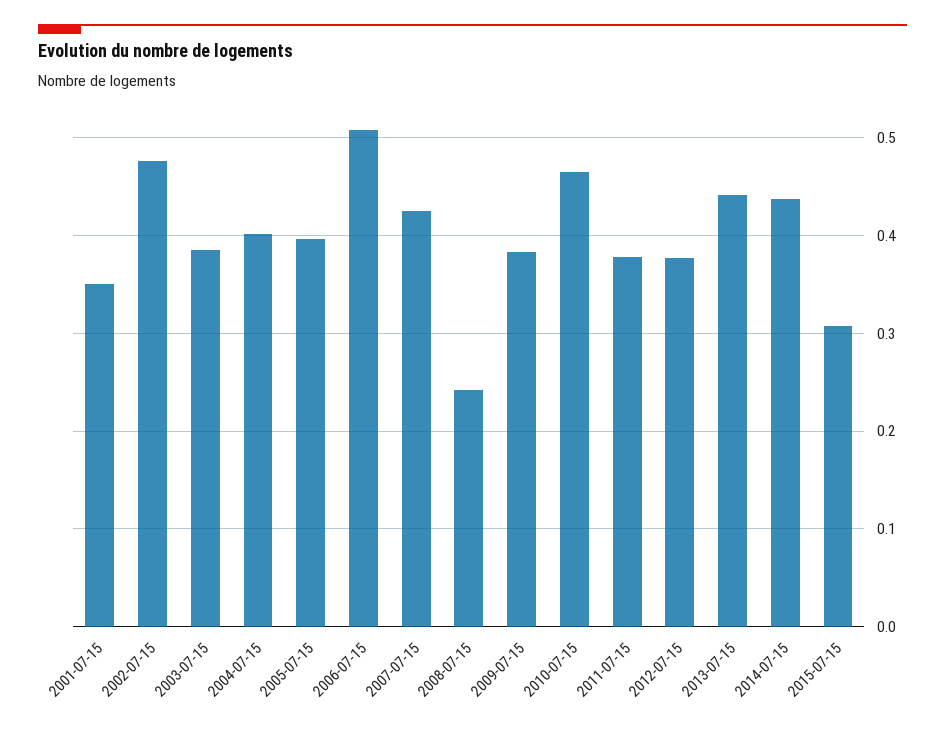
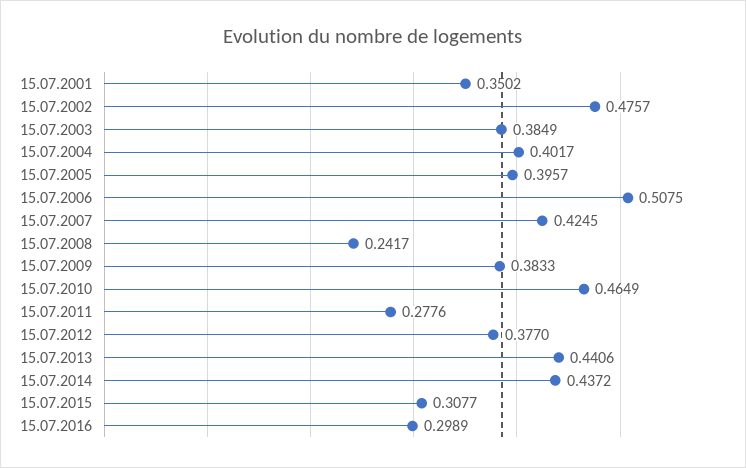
2011-07-15: 0.38 -> 0.2776
15.07.2016: none -> 0.2989

